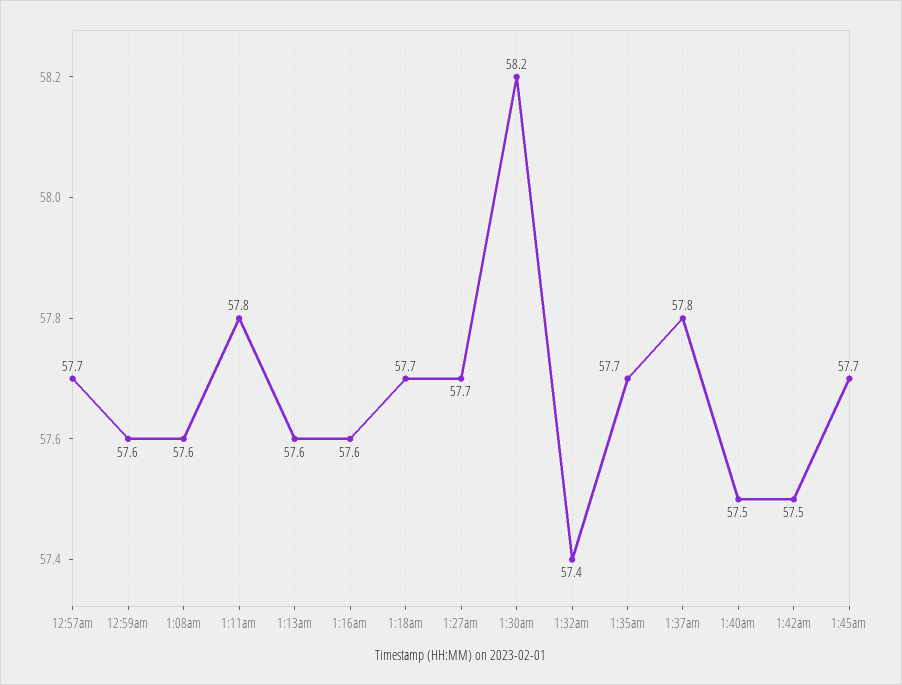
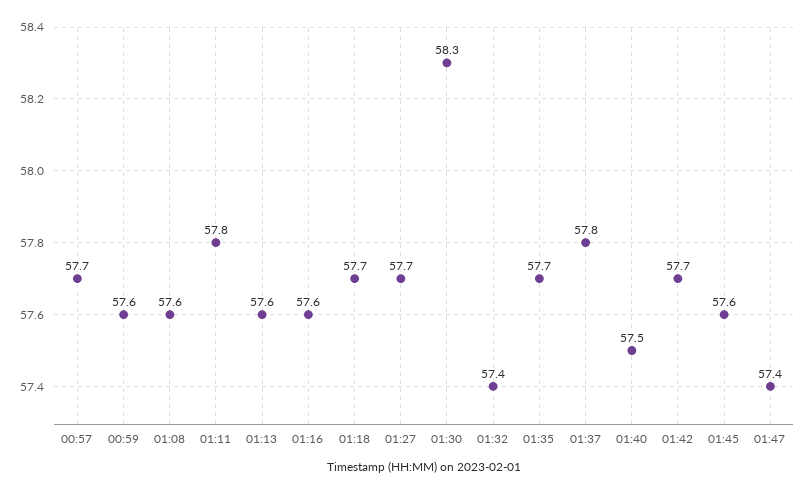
1:30am: 58.2 -> 58.3
1:42am: 57.5 -> 57.7
1:45am: 57.7 -> 57.6
01:47: none -> 57.4

